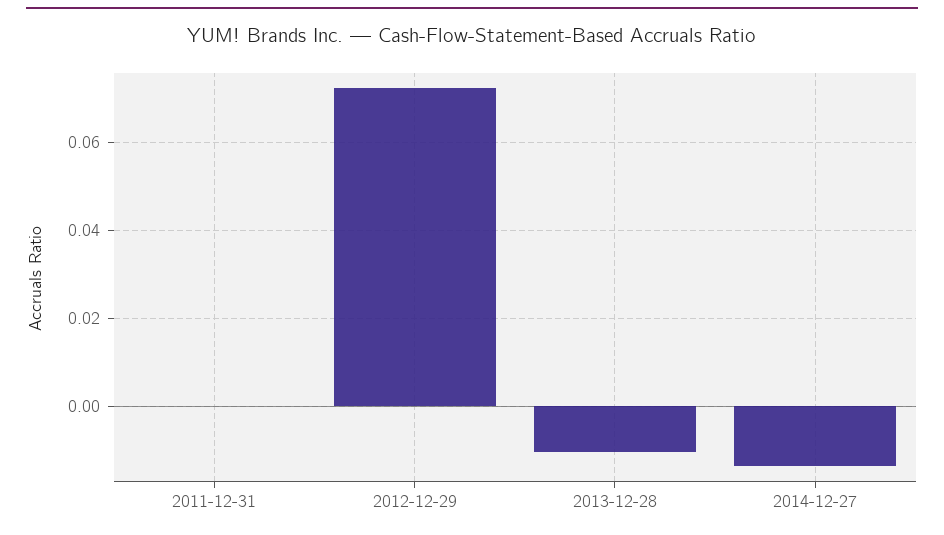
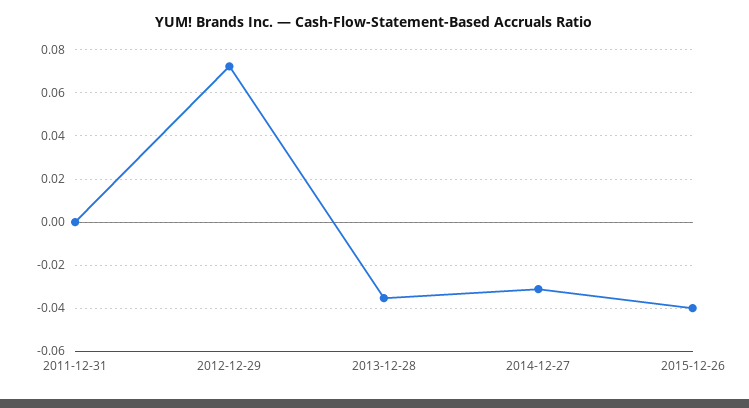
2013-12-28: -0.01 -> -0.035
2014-12-27: -0.014 -> -0.03
2015-12-26: none -> -0.04

